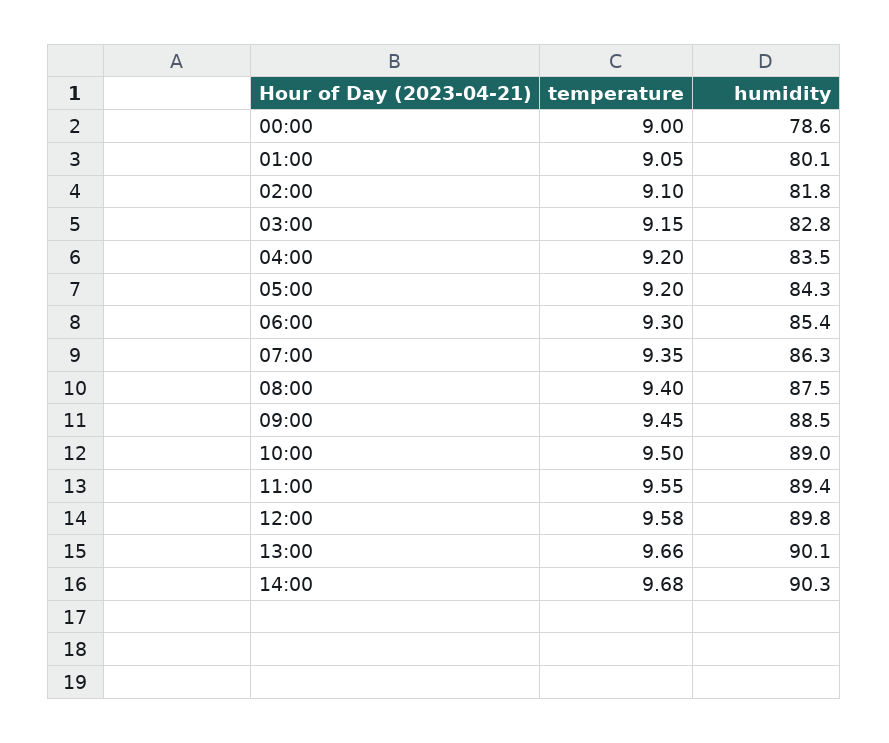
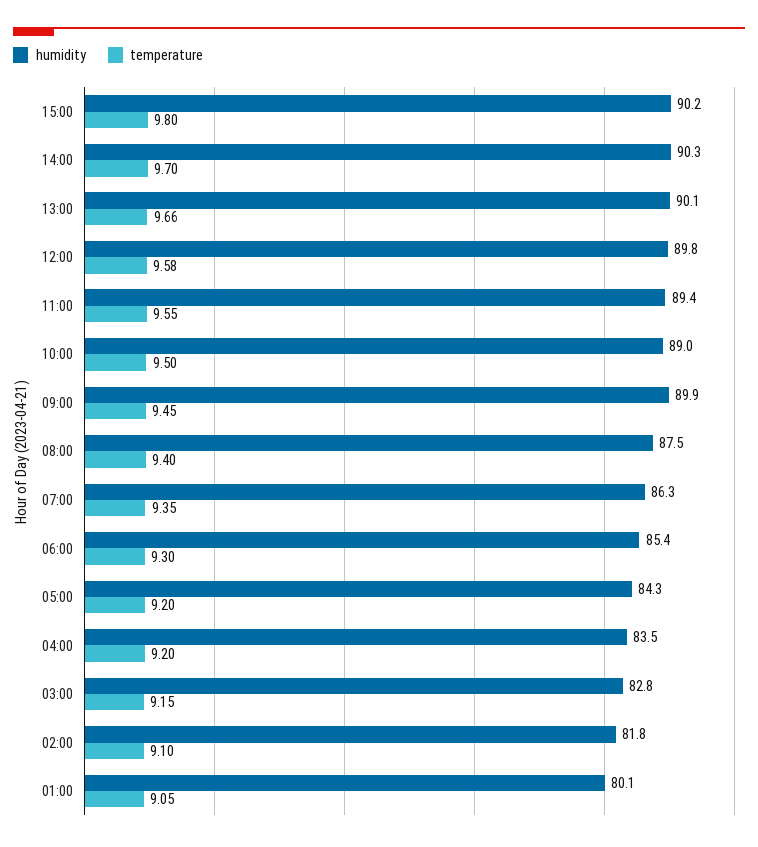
temperature, 00:00: 9 -> none
humidity, 00:00: 78.6 -> none
humidity, 09:00: 88.5 -> 89.9
temperature, 14:00: 9.68 -> 9.7
humidity, 15:00: none -> 90.2
temperature, 15:00: none -> 9.8

